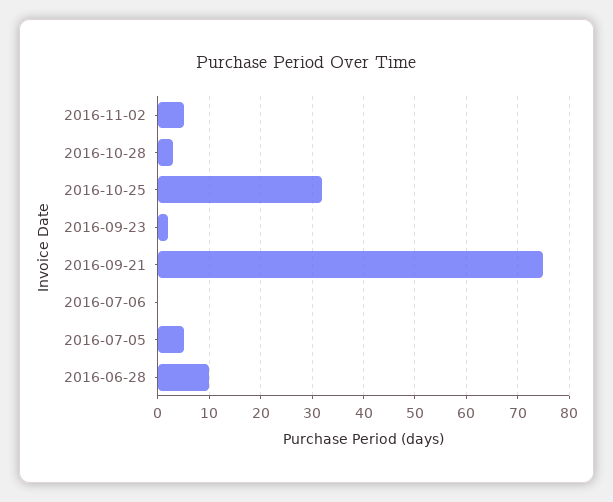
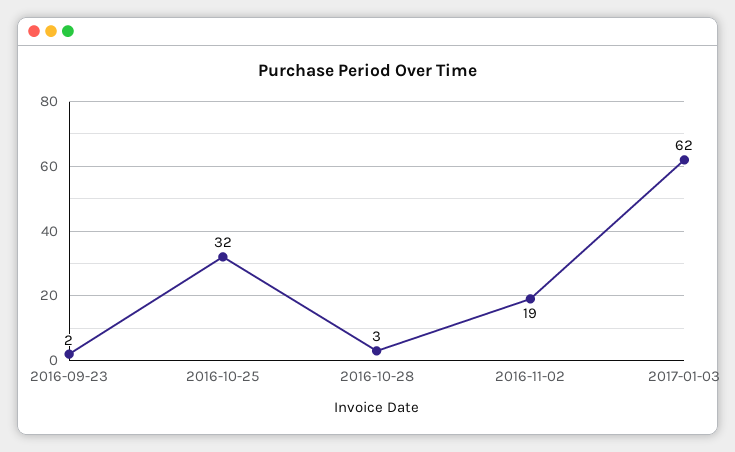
2016-11-02: 5 -> 19
2016-09-21: 75 -> none
2016-07-06: 0 -> none
2016-07-05: 5 -> none
2016-06-28: 10 -> none
2017-01-03: none -> 62

